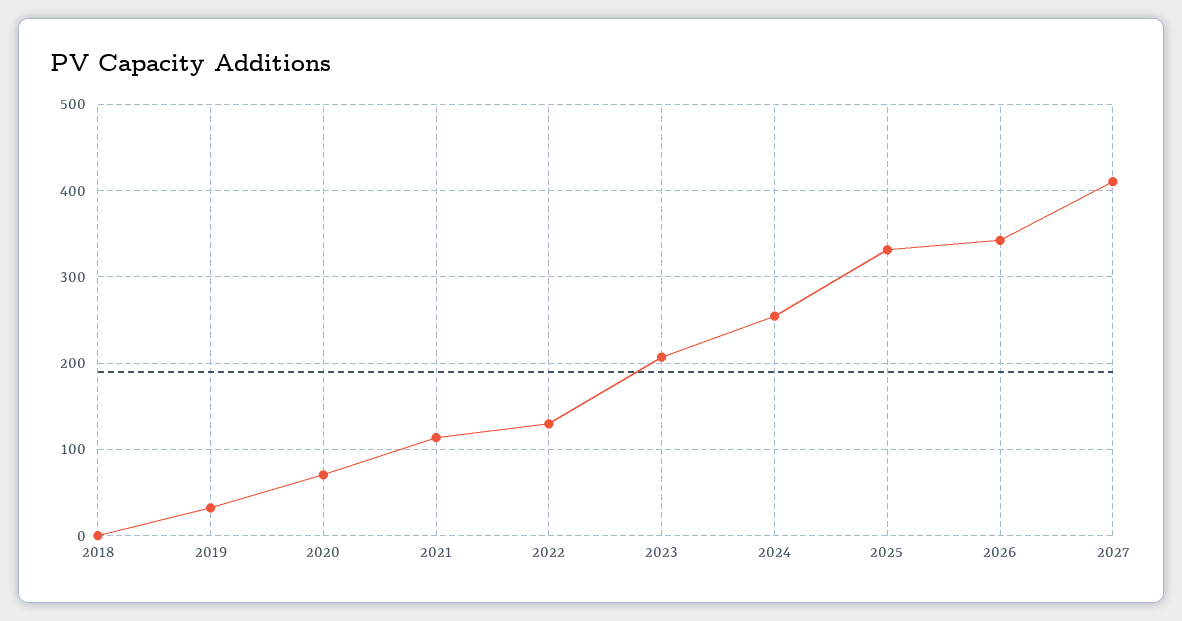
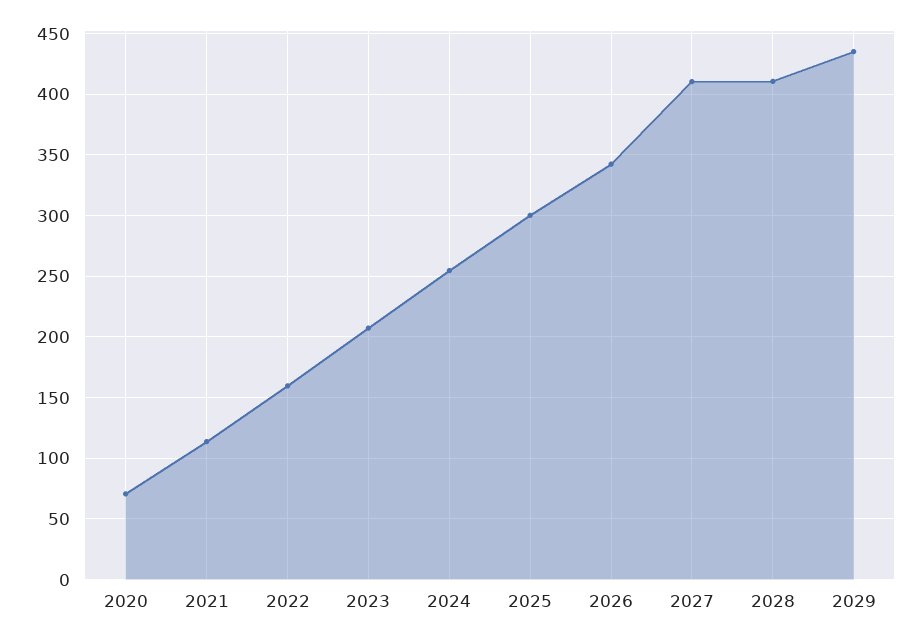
2018: 0 -> none
2019: 30 -> none
2022: 130 -> 160
2025: 330 -> 300
2028: none -> 410
2029: none -> 435

